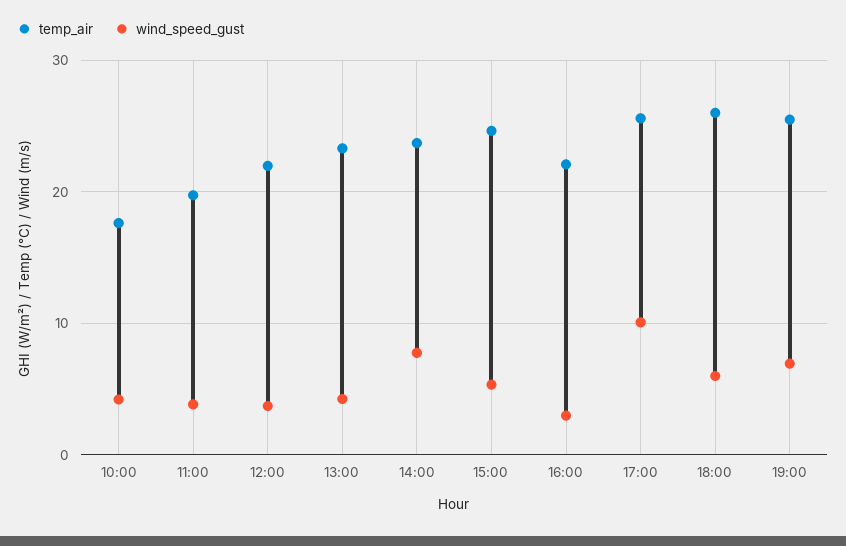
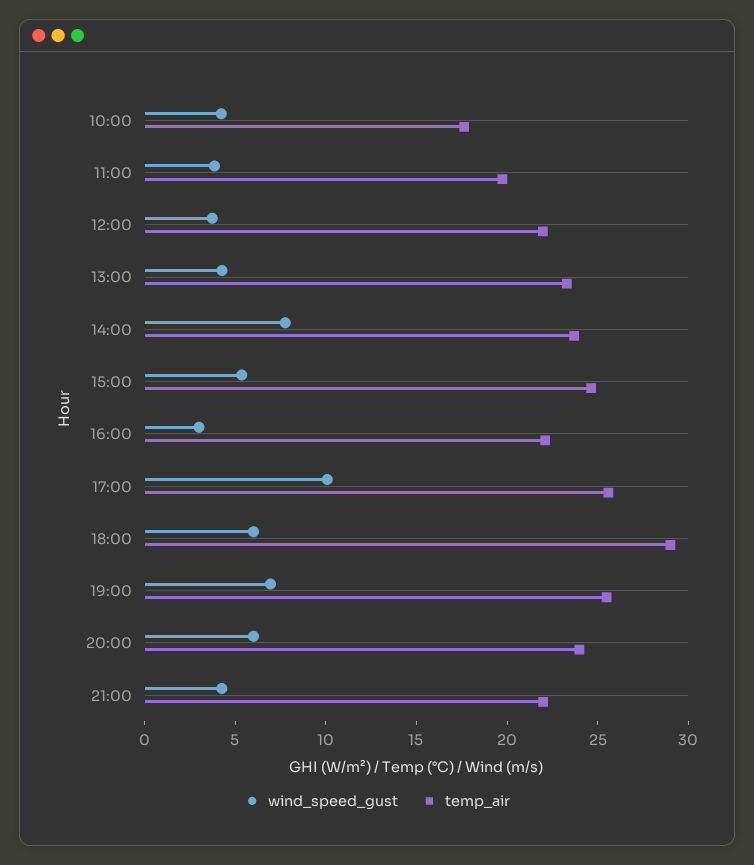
temp_air, 18:00: 26 -> 29
wind_speed_gust, 20:00: none -> 6
temp_air, 20:00: none -> 24
wind_speed_gust, 21:00: none -> 4
temp_air, 21:00: none -> 22

